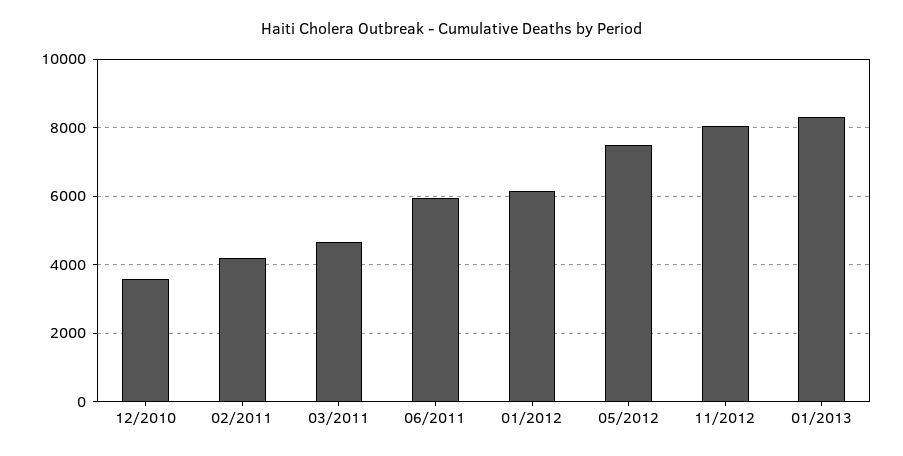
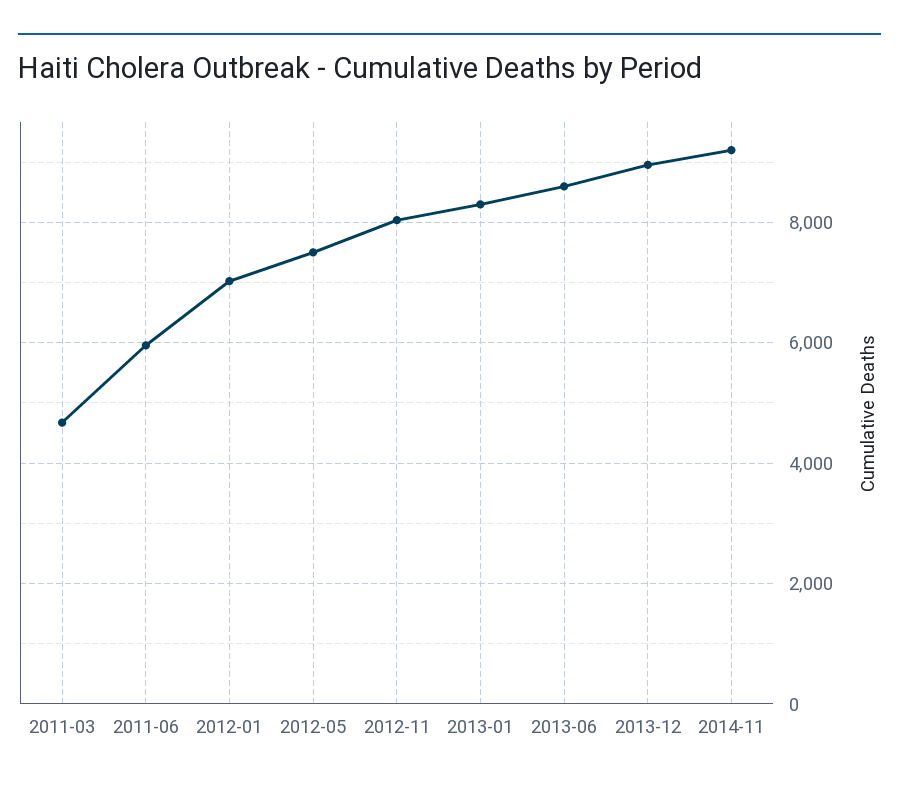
12/2010: 3600 -> none
02/2011: 4200 -> none
01/2012: 6200 -> 7000
2013-06: none -> 8600
2013-12: none -> 9000
2014-11: none -> 9200

